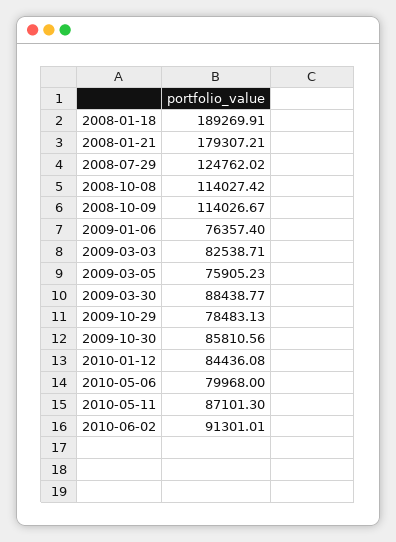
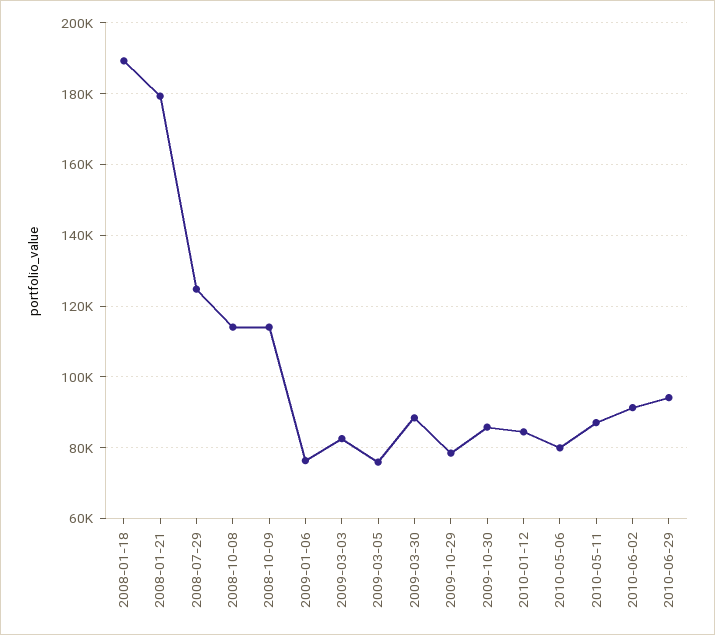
2010-06-29: none -> 94000

